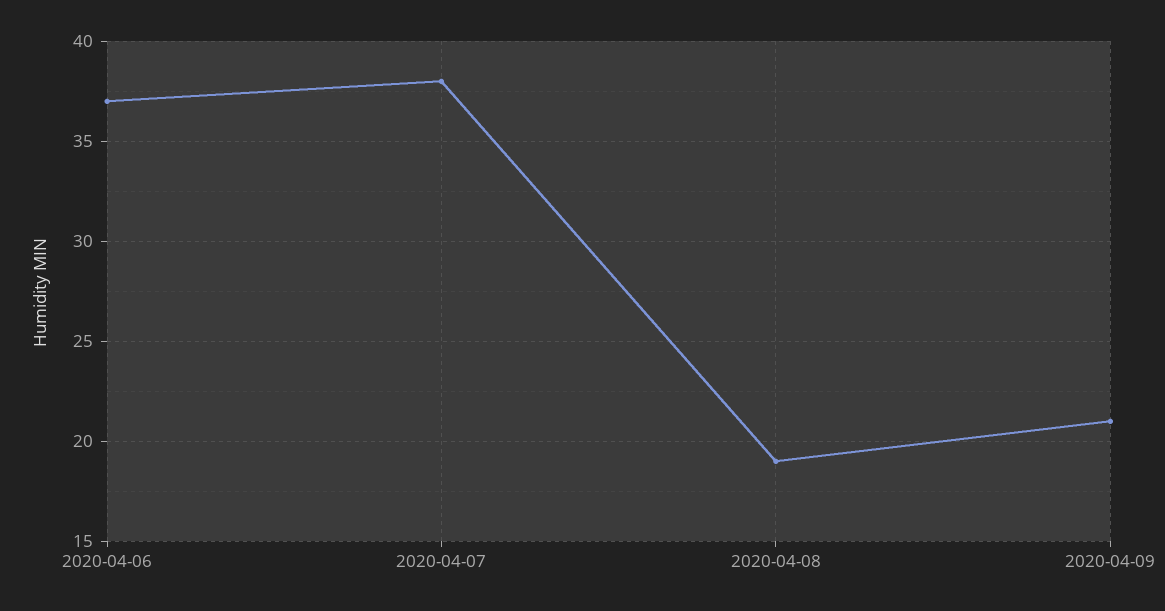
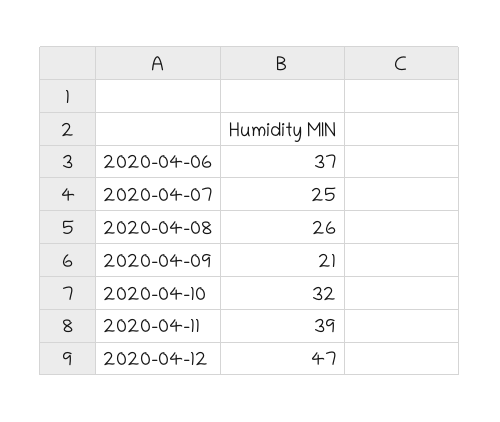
2020-04-07: 38 -> 25
2020-04-08: 19 -> 26
2020-04-10: none -> 32
2020-04-11: none -> 39
2020-04-12: none -> 47

